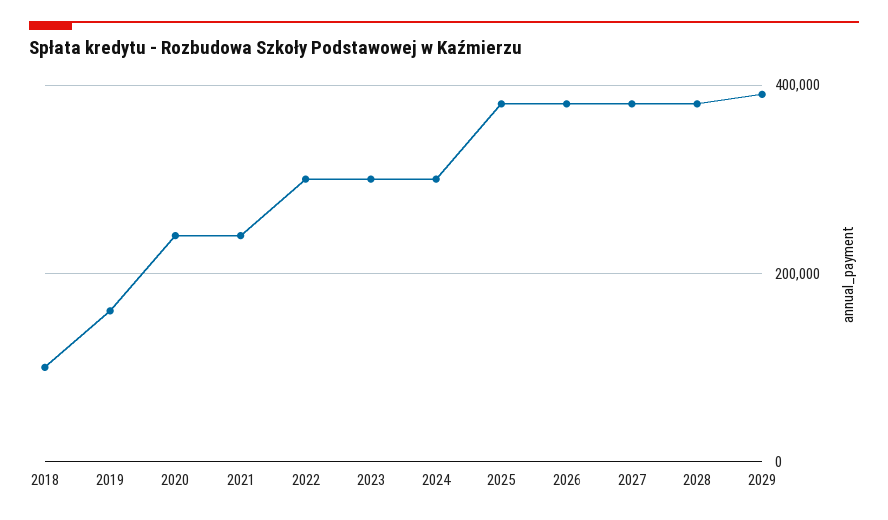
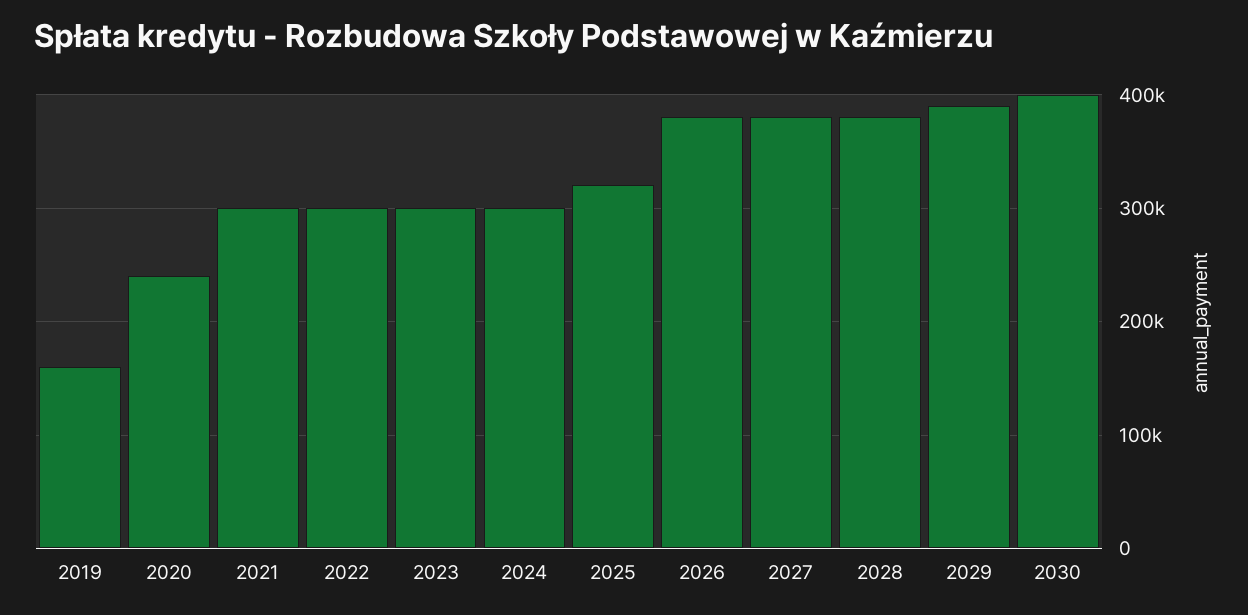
2018: 100000 -> none
2021: 240000 -> 300000
2025: 380000 -> 320000
2030: none -> 400000

